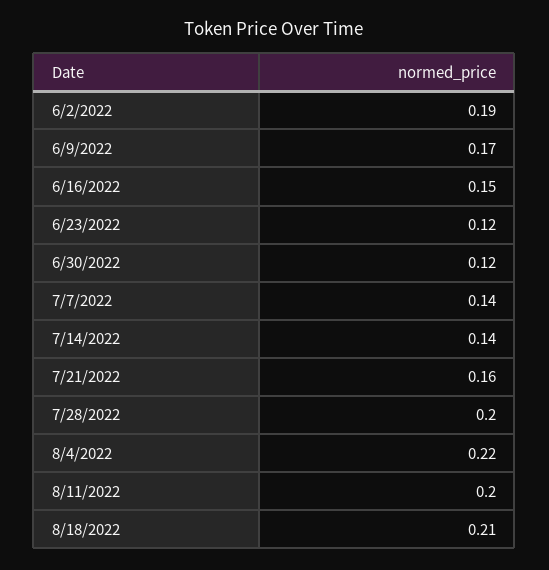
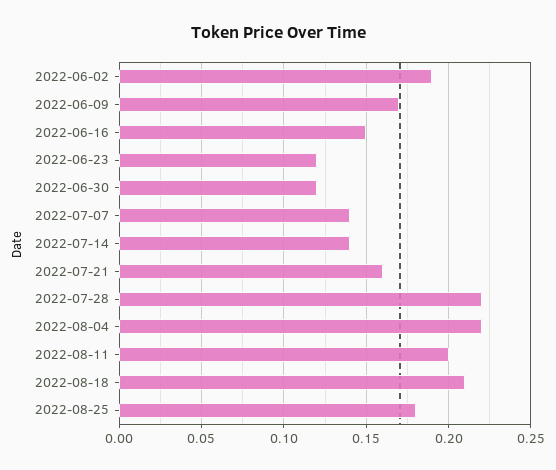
7/28/2022: 0.2 -> 0.22
2022-08-25: none -> 0.18

